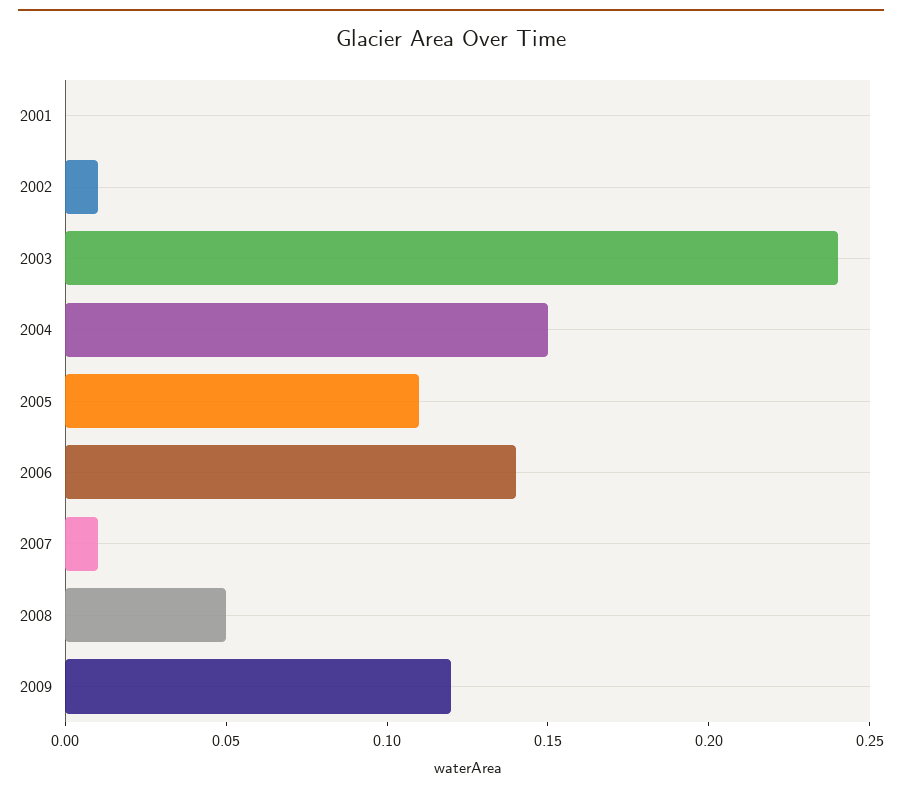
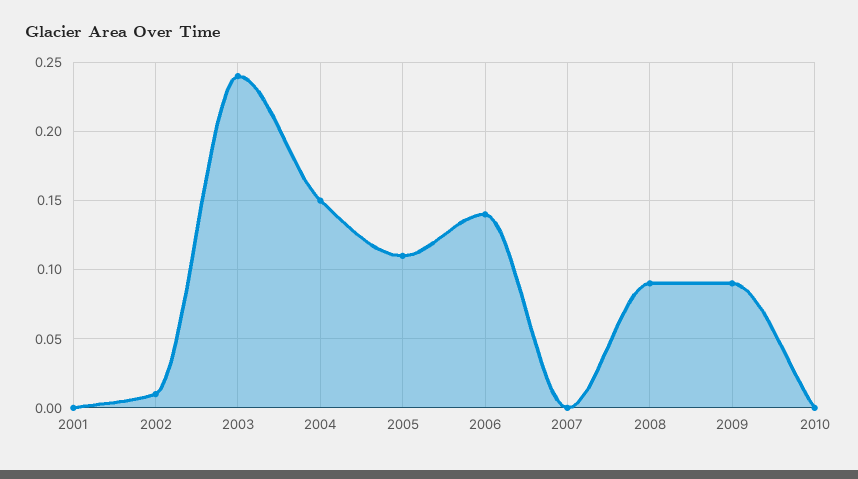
2007: 0.01 -> 0
2008: 0.05 -> 0.09
2009: 0.12 -> 0.09
2010: none -> 0

